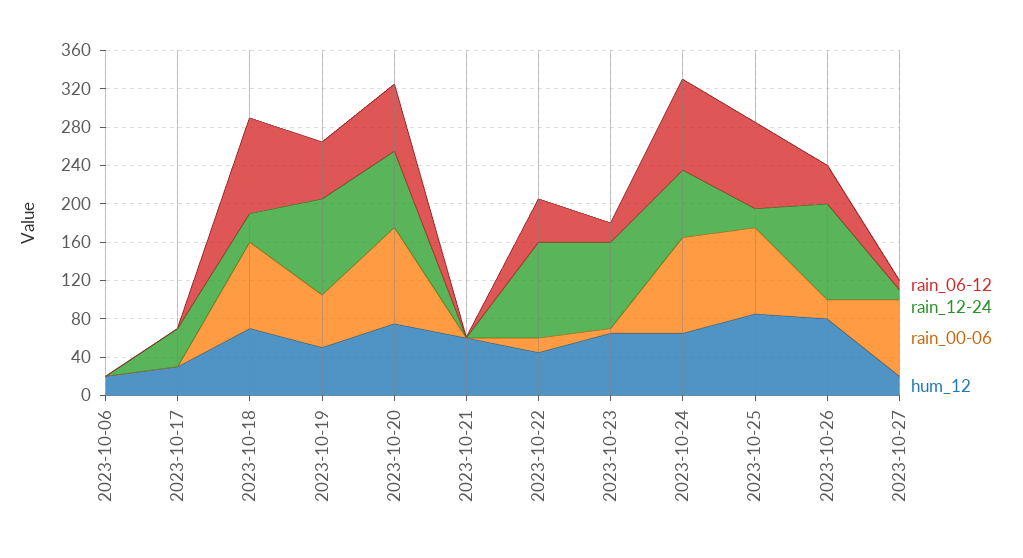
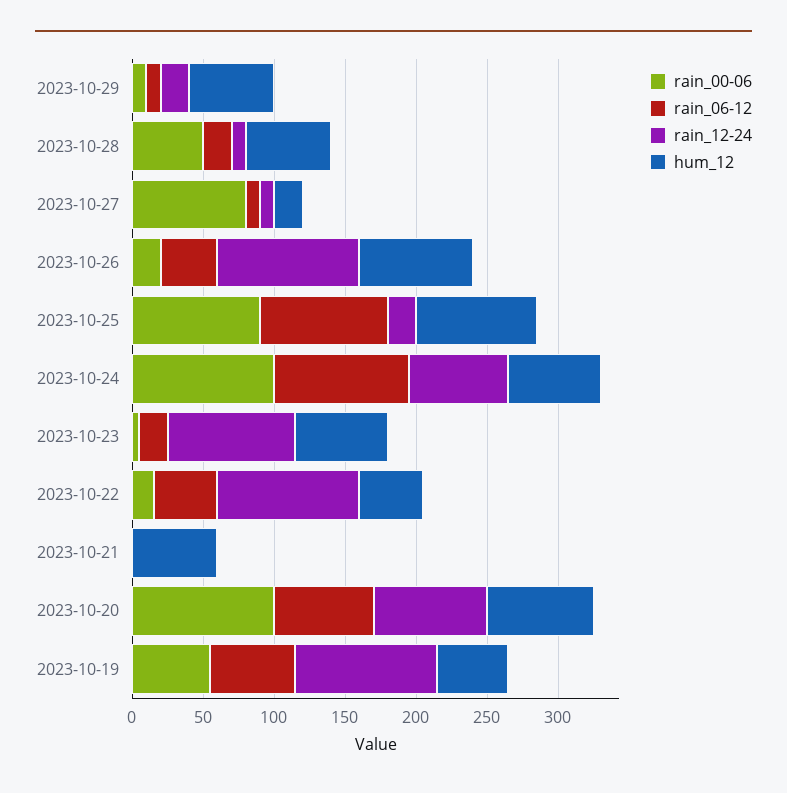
rain_06-12, 2023-10-06: 0 -> none
rain_12-24, 2023-10-06: 0 -> none
rain_00-06, 2023-10-06: 0 -> none
hum_12, 2023-10-06: 20 -> none
rain_06-12, 2023-10-17: 0 -> none
rain_12-24, 2023-10-17: 40 -> none
rain_00-06, 2023-10-17: 0 -> none
hum_12, 2023-10-17: 30 -> none
rain_06-12, 2023-10-18: 100 -> none
rain_12-24, 2023-10-18: 30 -> none
rain_00-06, 2023-10-18: 90 -> none
hum_12, 2023-10-18: 70 -> none
rain_00-06, 2023-10-29: none -> 10
rain_06-12, 2023-10-29: none -> 10
rain_12-24, 2023-10-29: none -> 20
hum_12, 2023-10-29: none -> 60
rain_00-06, 2023-10-28: none -> 50
rain_06-12, 2023-10-28: none -> 20
rain_12-24, 2023-10-28: none -> 10
hum_12, 2023-10-28: none -> 60

